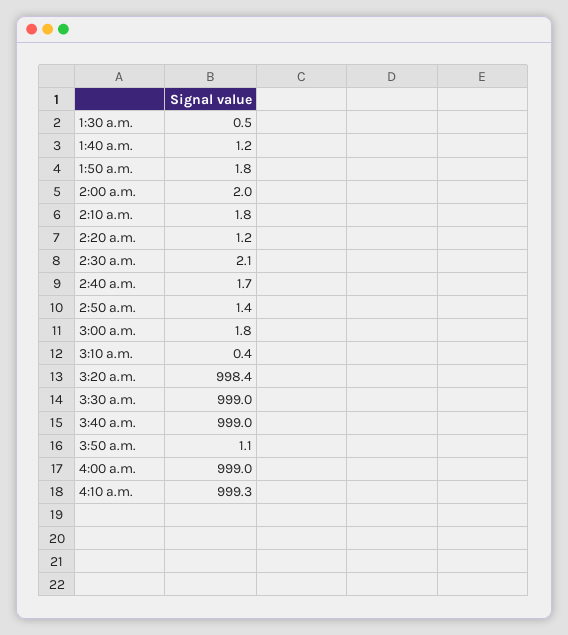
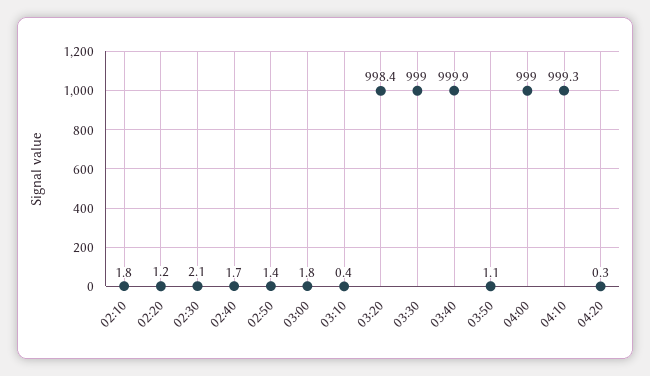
1:30 a.m.: 0.5 -> none
1:40 a.m.: 1.2 -> none
1:50 a.m.: 1.8 -> none
2:00 a.m.: 2 -> none
3:40 a.m.: 999 -> 999.9
04:20: none -> 0.3

